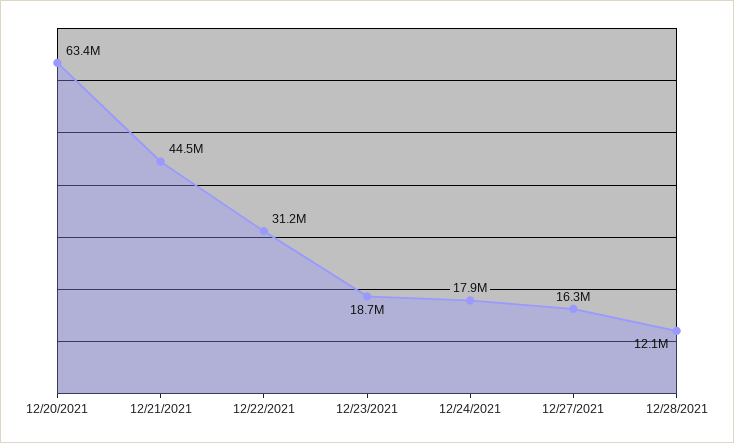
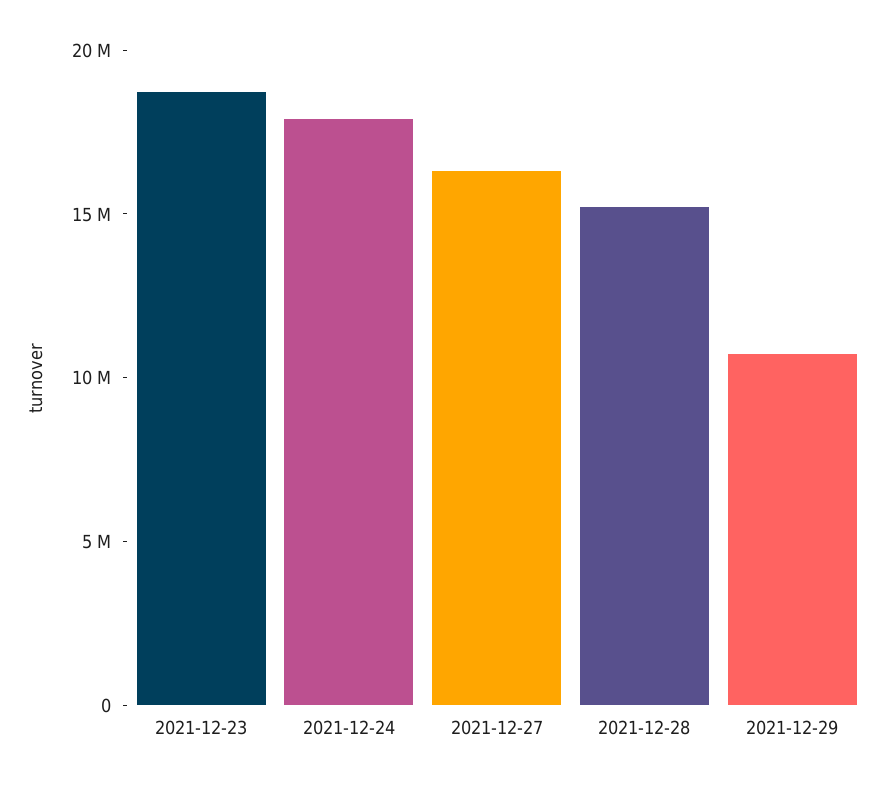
12/20/2021: 63400000 -> none
12/21/2021: 44500000 -> none
12/22/2021: 31200000 -> none
12/28/2021: 12100000 -> 15000000
2021-12-29: none -> 11000000

